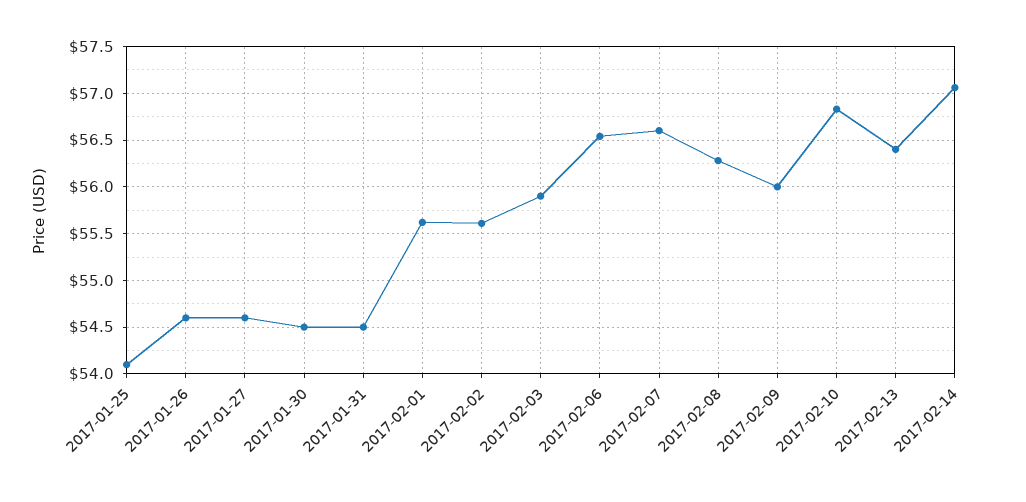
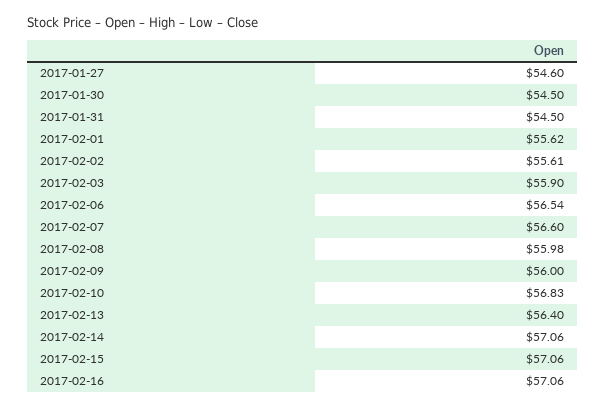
2017-01-25: 54.1 -> none
2017-01-26: 54.6 -> none
2017-02-08: 56.3 -> 55.98
2017-02-15: none -> 57.06
2017-02-16: none -> 57.06

